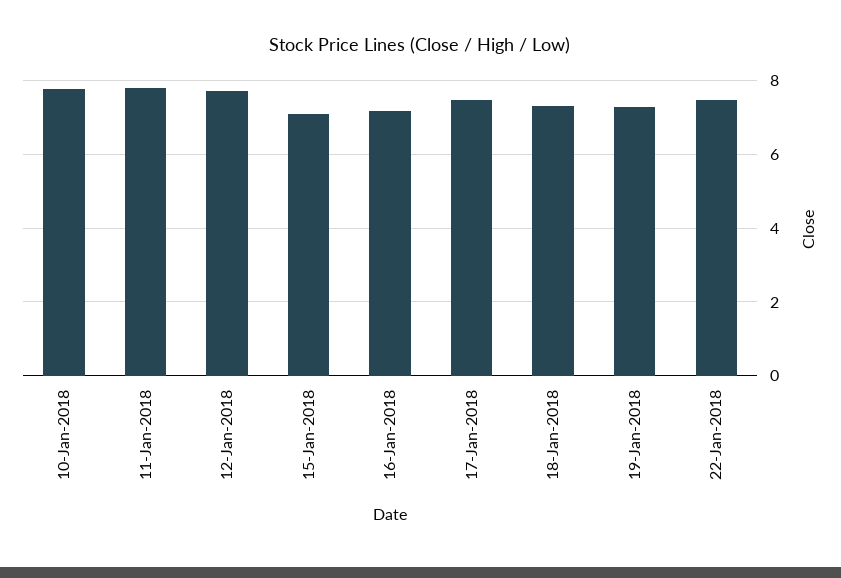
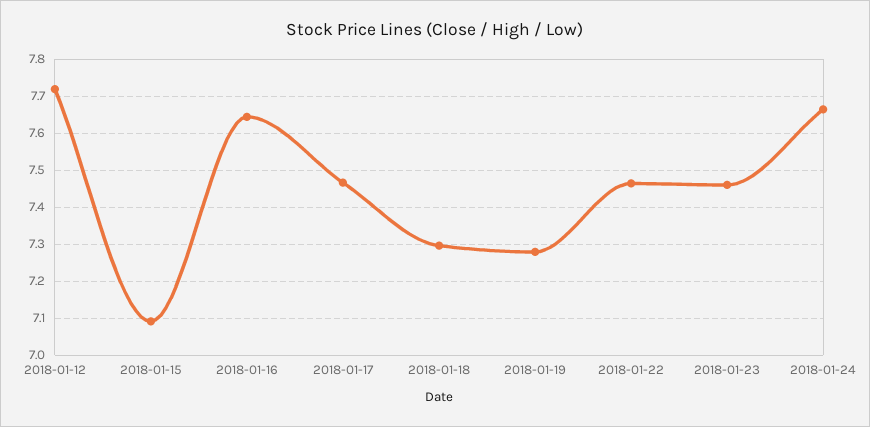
10-Jan-2018: 7.8 -> none
11-Jan-2018: 7.8 -> none
16-Jan-2018: 7.2 -> 7.64
2018-01-23: none -> 7.46
2018-01-24: none -> 7.66

